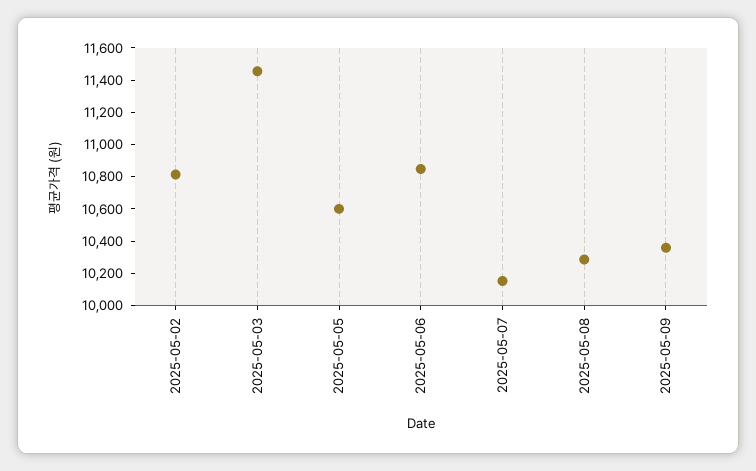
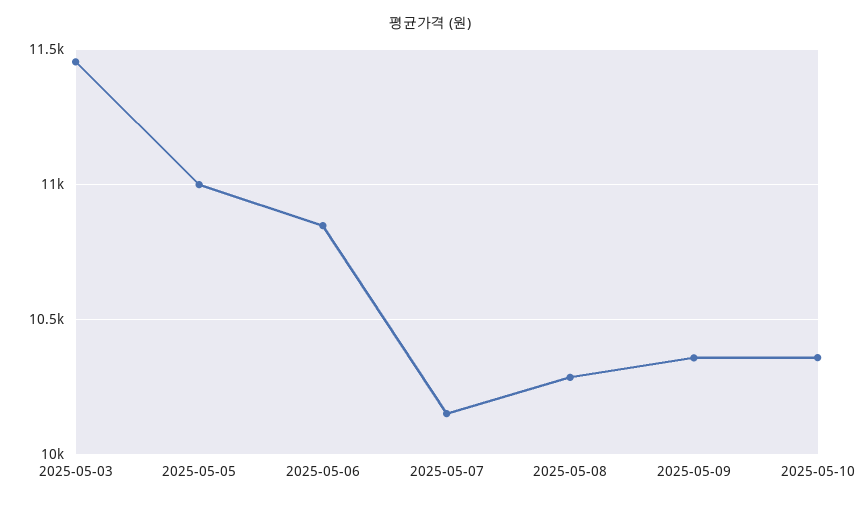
2025-05-02: 10800 -> none
2025-05-05: 10600 -> 11000
2025-05-10: none -> 10350

